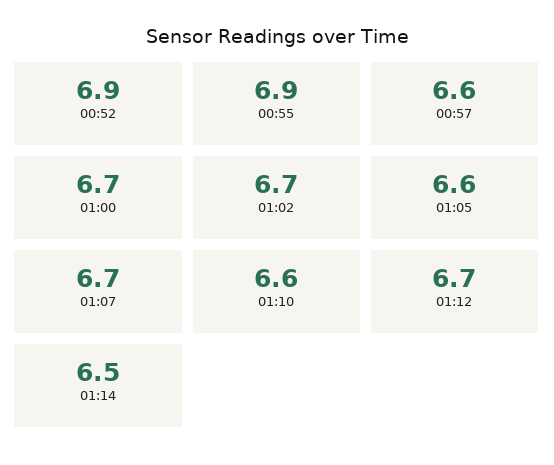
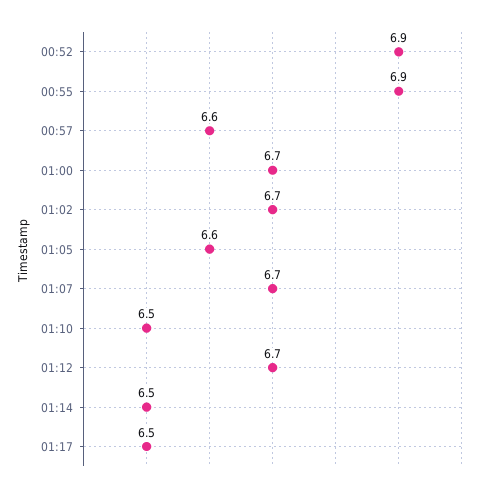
01:10: 6.6 -> 6.5
01:17: none -> 6.5

